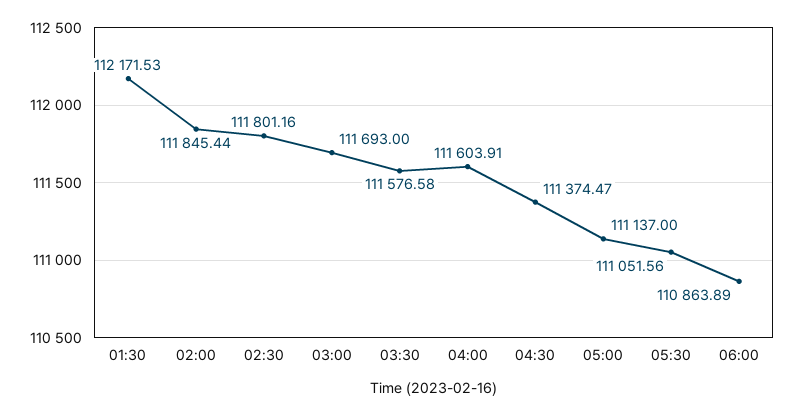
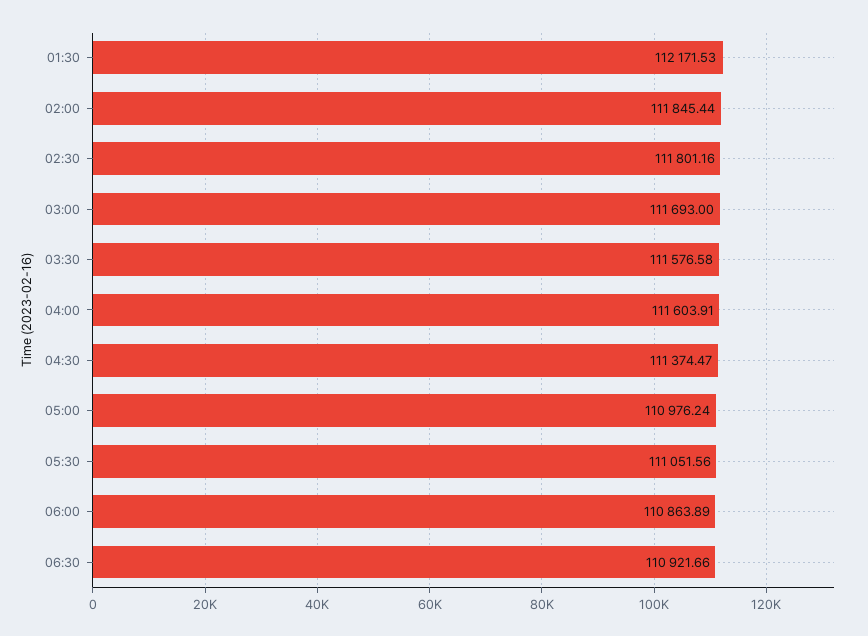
05:00: 111137 -> 110976.24
06:30: none -> 110921.66

